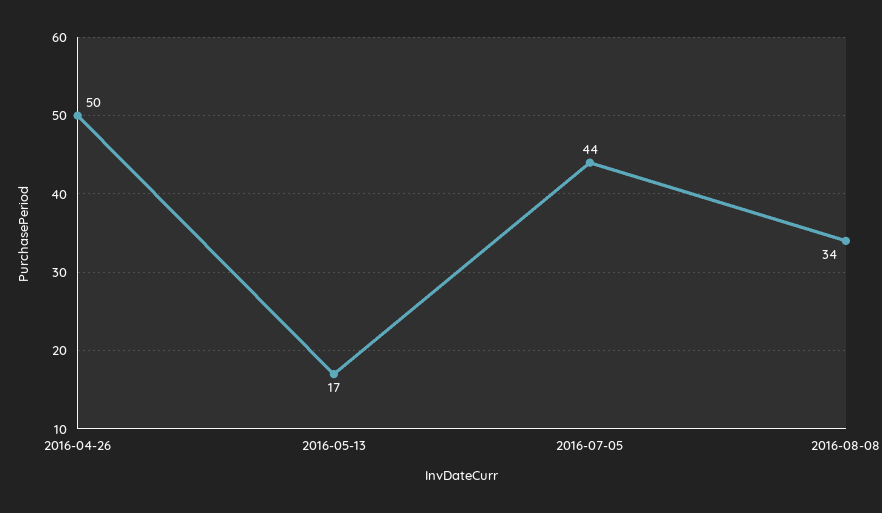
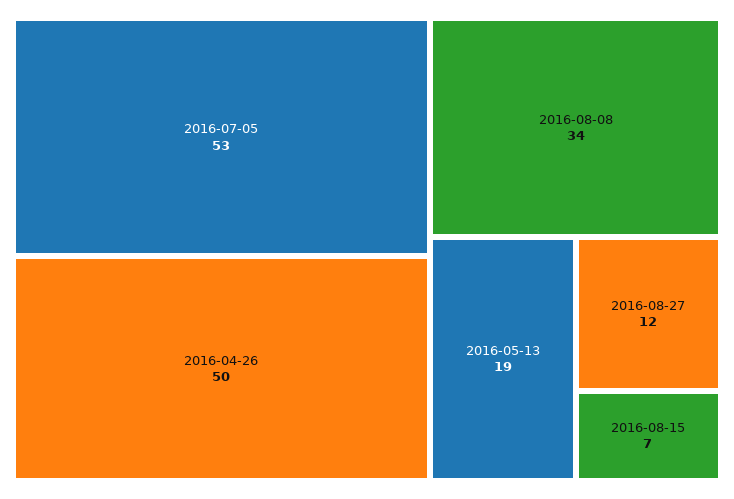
2016-05-13: 17 -> 19
2016-07-05: 44 -> 53
2016-08-27: none -> 12
2016-08-15: none -> 7

